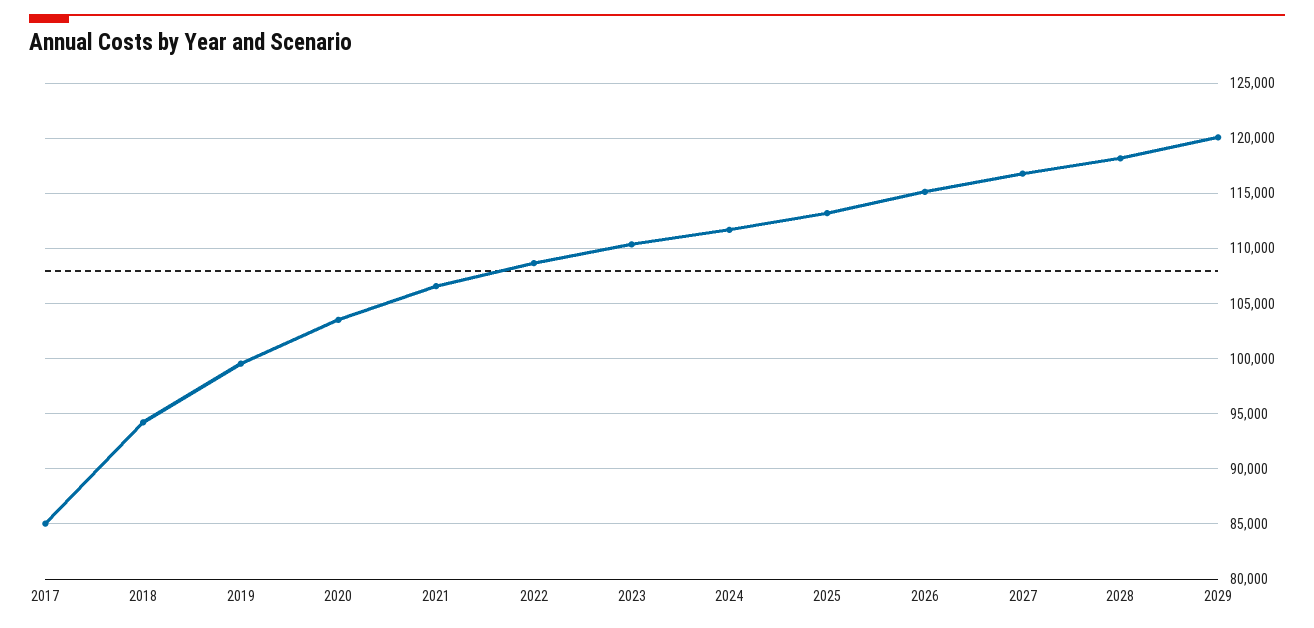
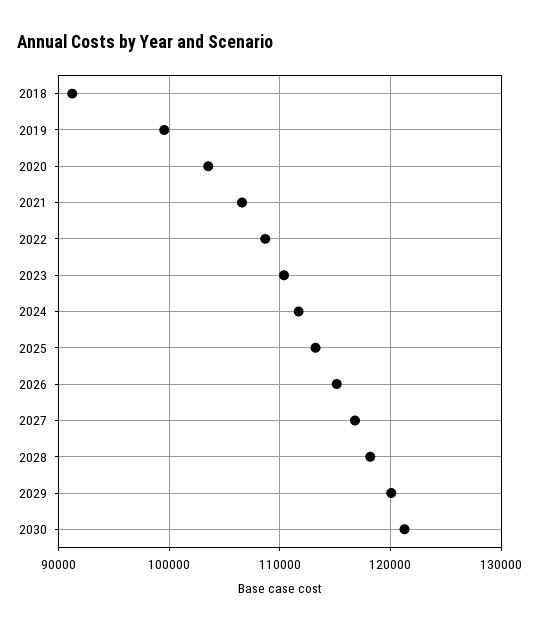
2017: 85000 -> none
2018: 94000 -> 91000
2030: none -> 121000

